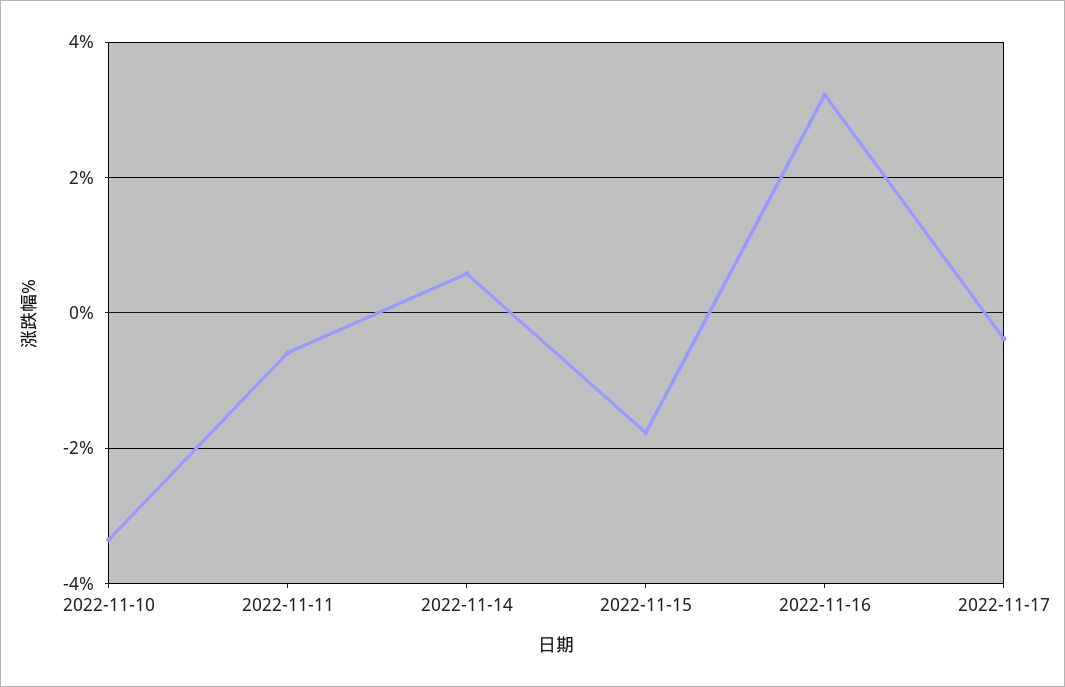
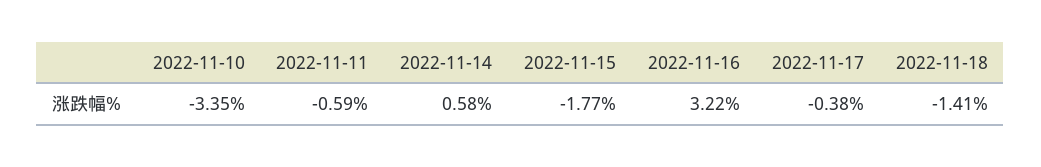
2022-11-18: none -> -1.41

